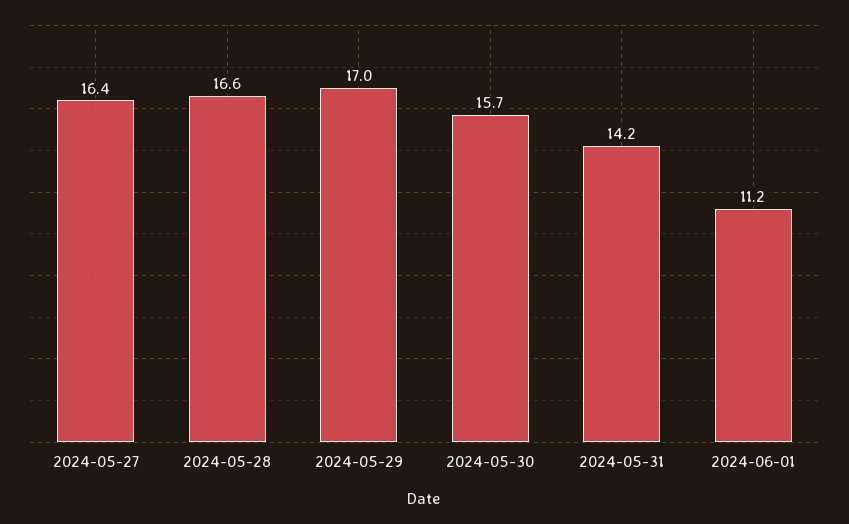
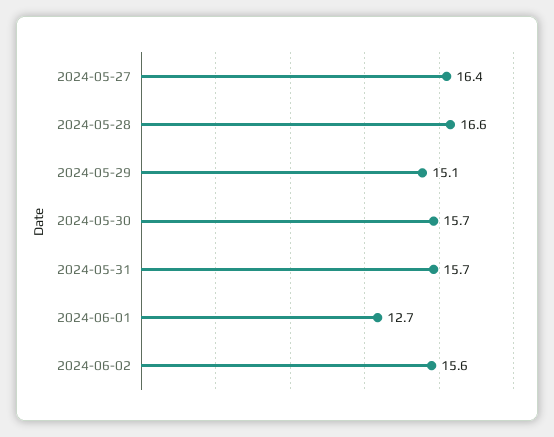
2024-05-29: 17 -> 15.1
2024-05-31: 14.2 -> 15.7
2024-06-01: 11.2 -> 12.7
2024-06-02: none -> 15.6

